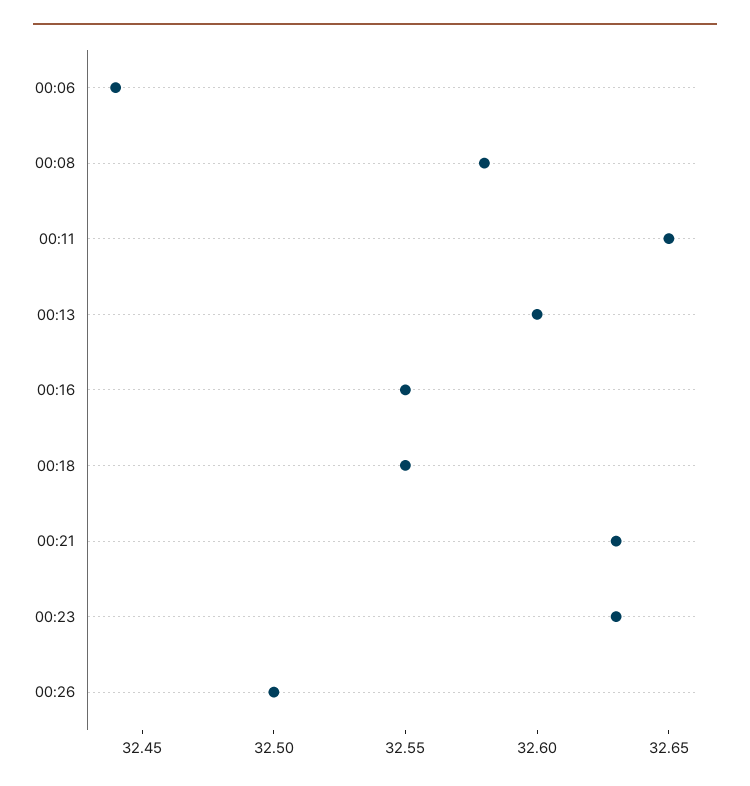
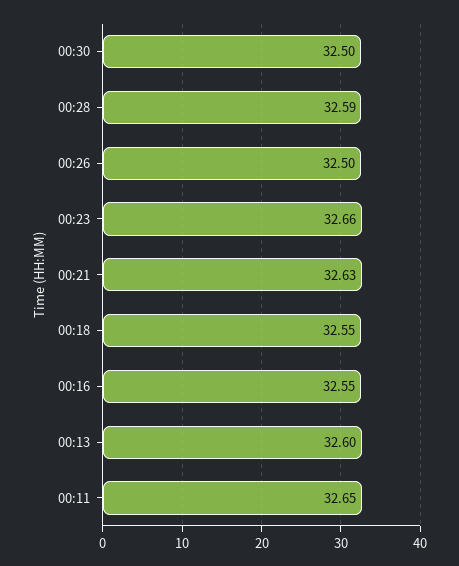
00:06: 32.44 -> none
00:08: 32.58 -> none
00:23: 32.63 -> 32.66
00:30: none -> 32.5
00:28: none -> 32.59

